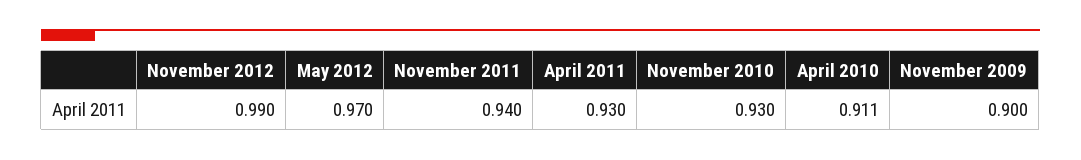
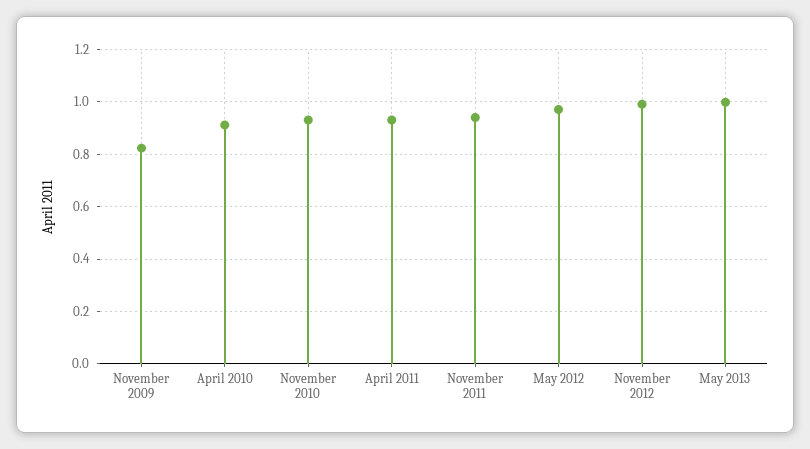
November 2009: 0.9 -> 0.825
May 2013: none -> 1

